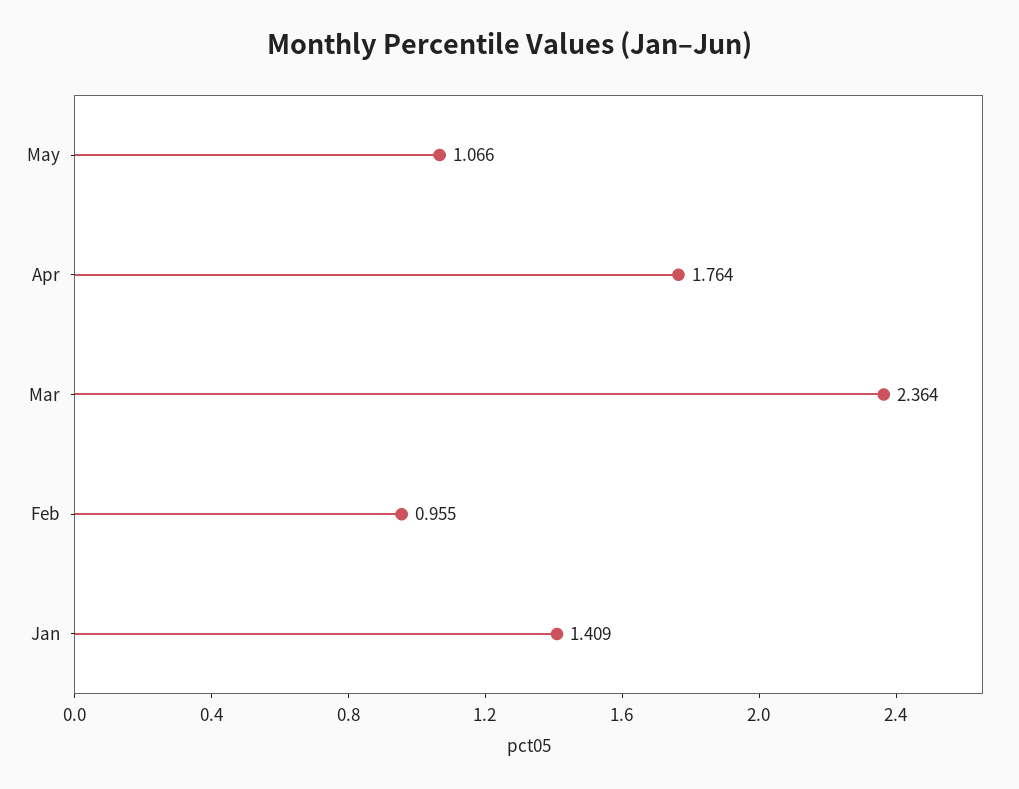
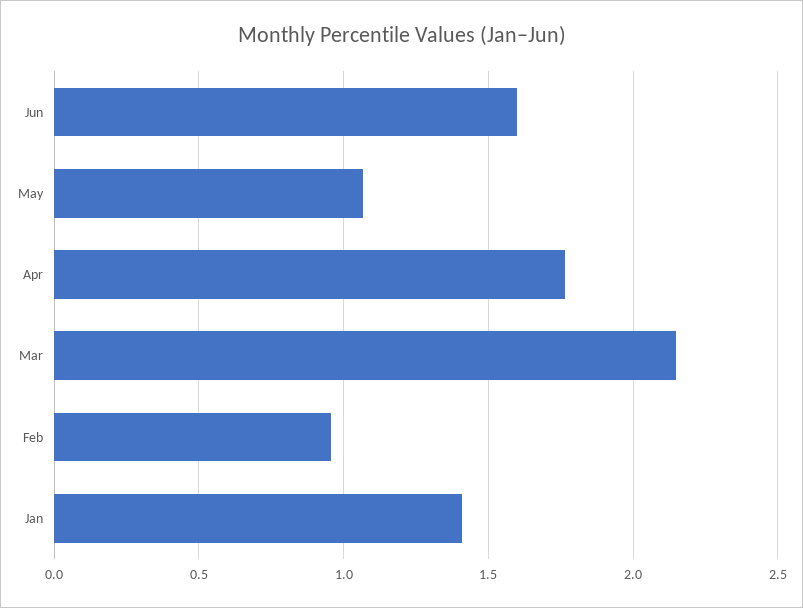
Mar: 2.364 -> 2.15
Jun: none -> 1.6

